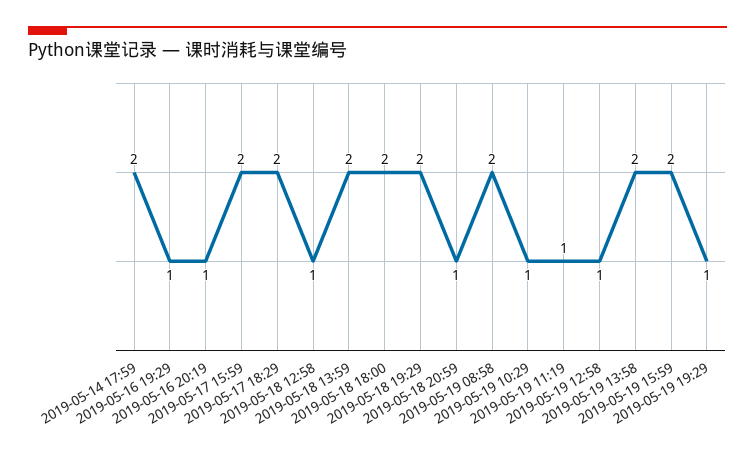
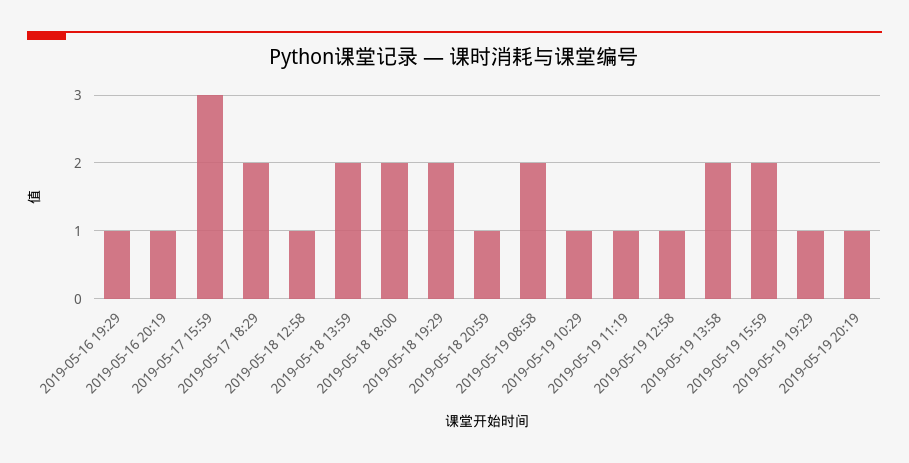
2019-05-14 17:59: 2 -> none
2019-05-17 15:59: 2 -> 3
2019-05-19 20:19: none -> 1

